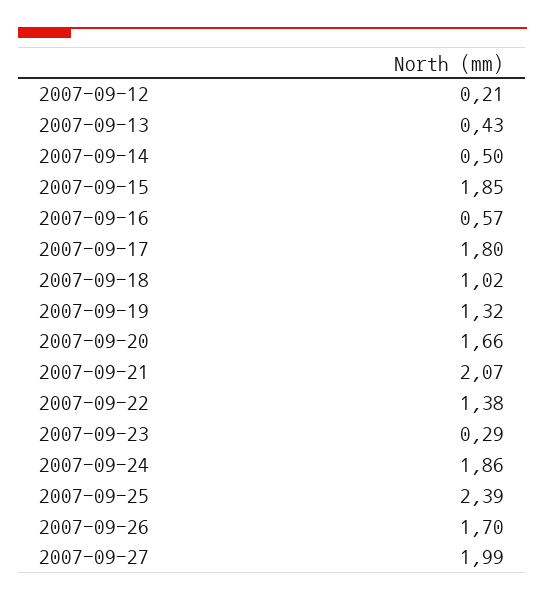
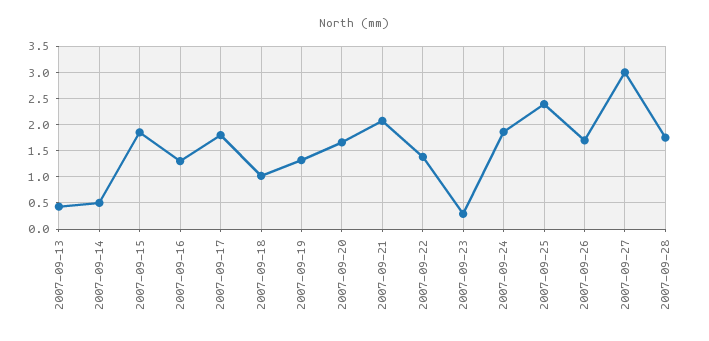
2007-09-12: 0.21 -> none
2007-09-16: 0.57 -> 1.25
2007-09-27: 1.99 -> 3
2007-09-28: none -> 1.75

